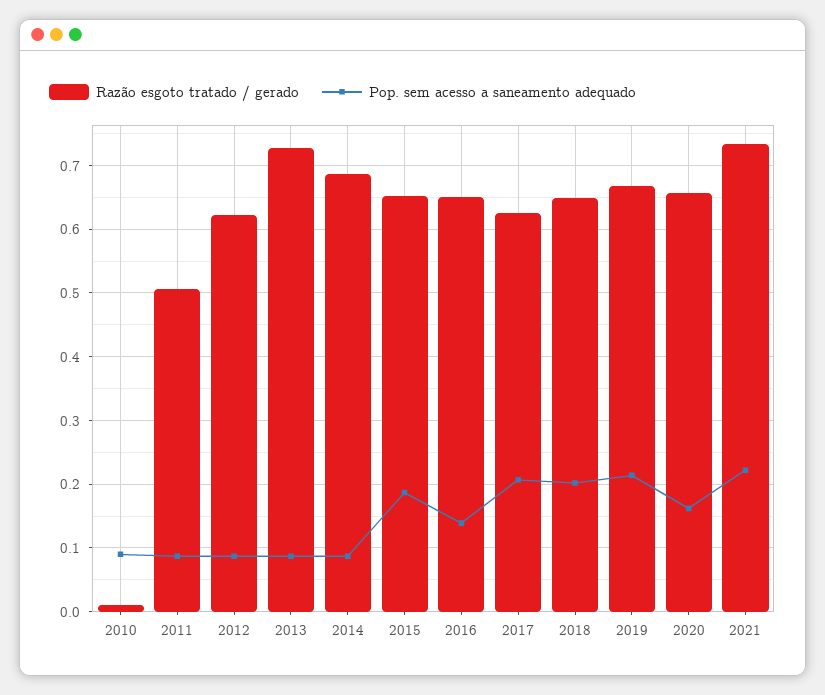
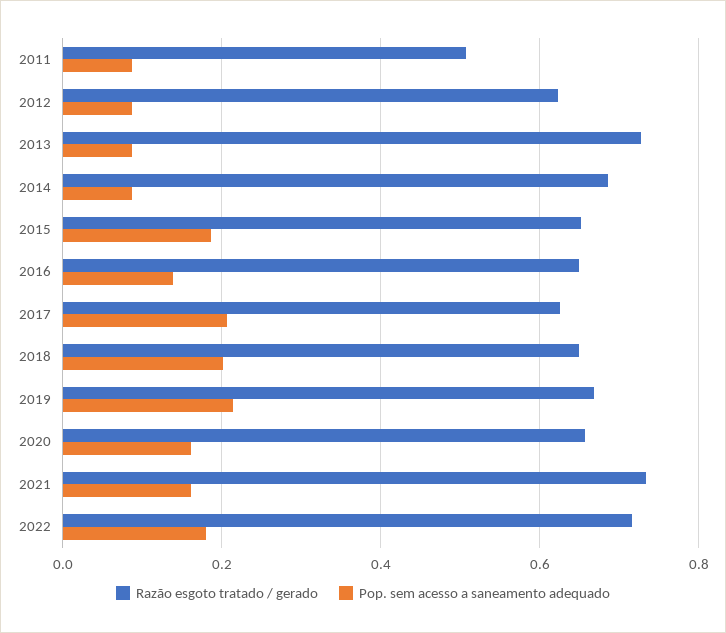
Razão esgoto tratado / gerado, 2010: 0.01 -> none
Pop. sem acesso a saneamento adequado, 2010: 0.09 -> none
Pop. sem acesso a saneamento adequado, 2021: 0.22 -> 0.16
Razão esgoto tratado / gerado, 2022: none -> 0.72
Pop. sem acesso a saneamento adequado, 2022: none -> 0.18

